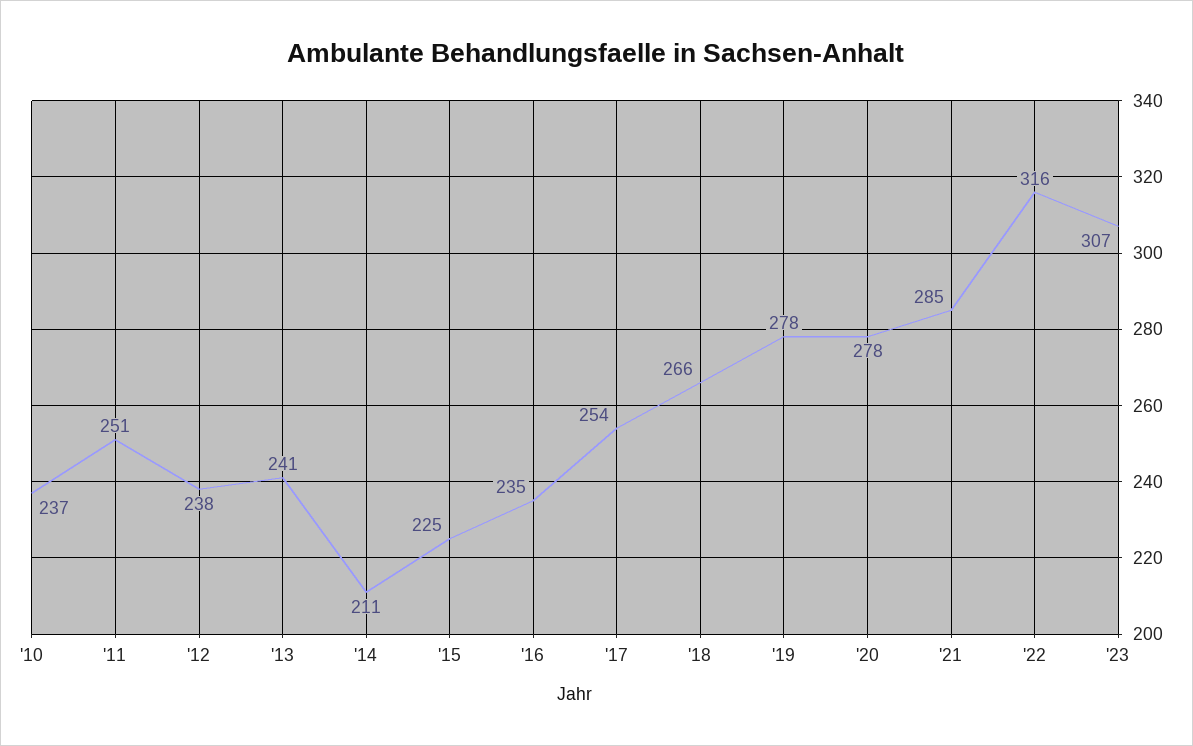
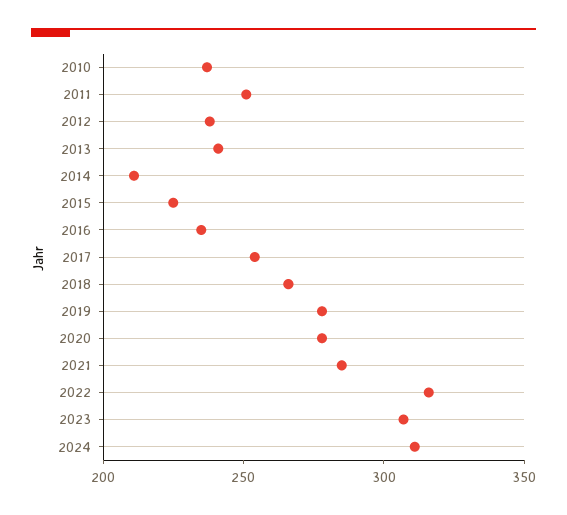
2024: none -> 310

